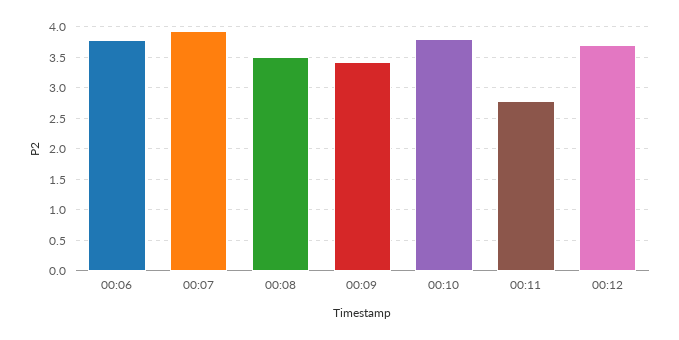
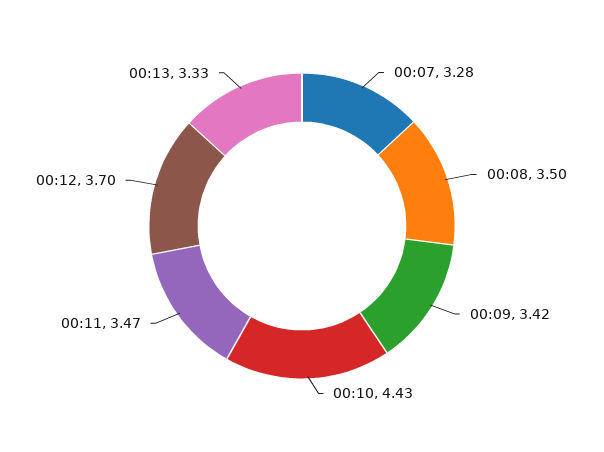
00:06: 3.8 -> none
00:07: 3.9 -> 3.28
00:10: 3.8 -> 4.43
00:11: 2.8 -> 3.47
00:13: none -> 3.33

